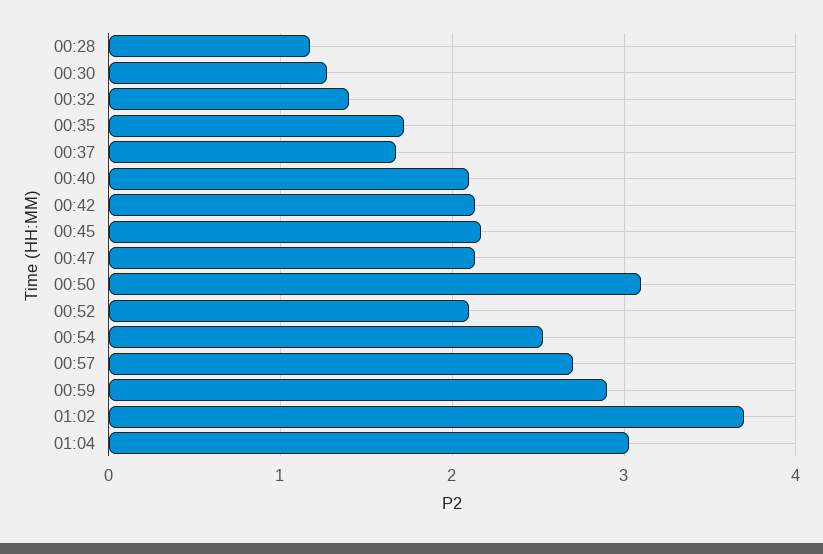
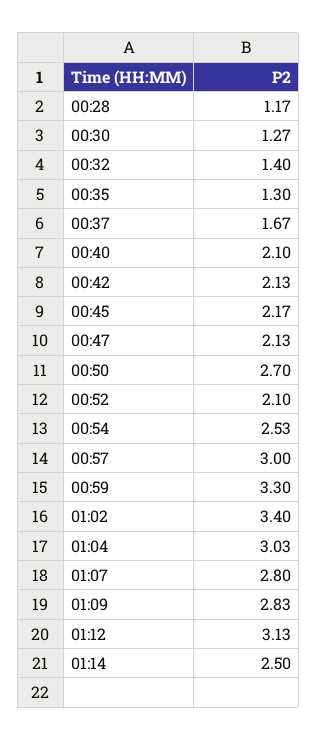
00:35: 1.7 -> 1.3
00:50: 3.1 -> 2.7
00:57: 2.7 -> 3
00:59: 2.9 -> 3.3
01:02: 3.7 -> 3.4
01:07: none -> 2.8
01:09: none -> 2.83
01:12: none -> 3.13
01:14: none -> 2.5

